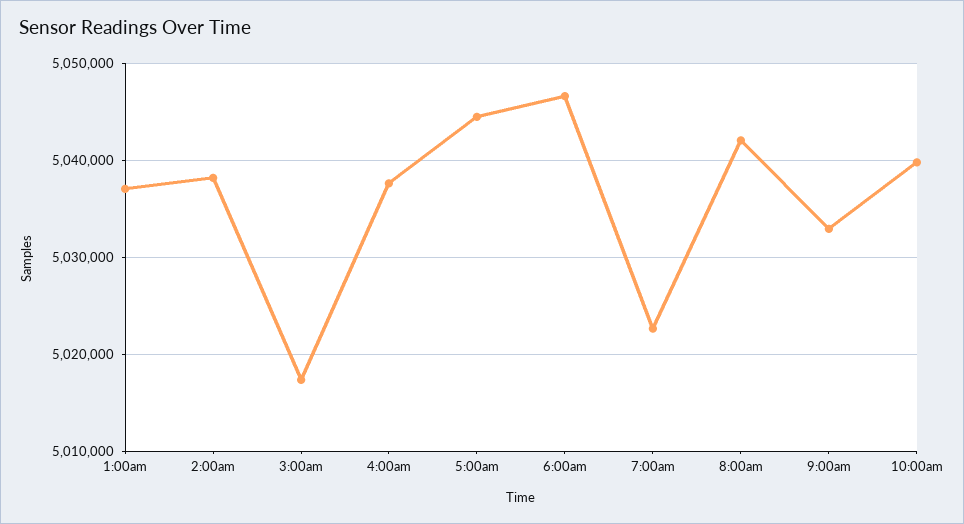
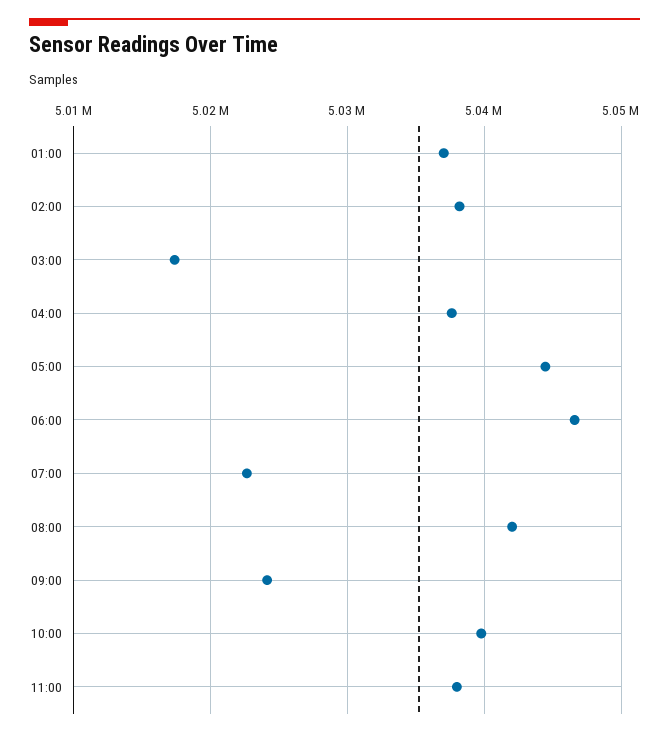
9:00am: 5033000 -> 5024000
11:00: none -> 5038000

